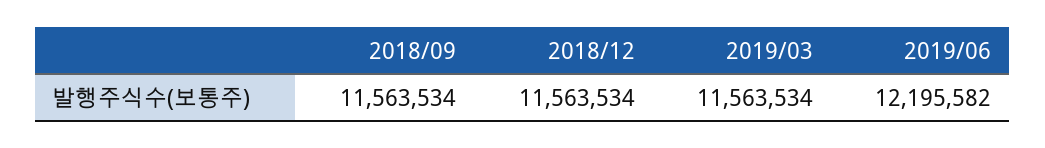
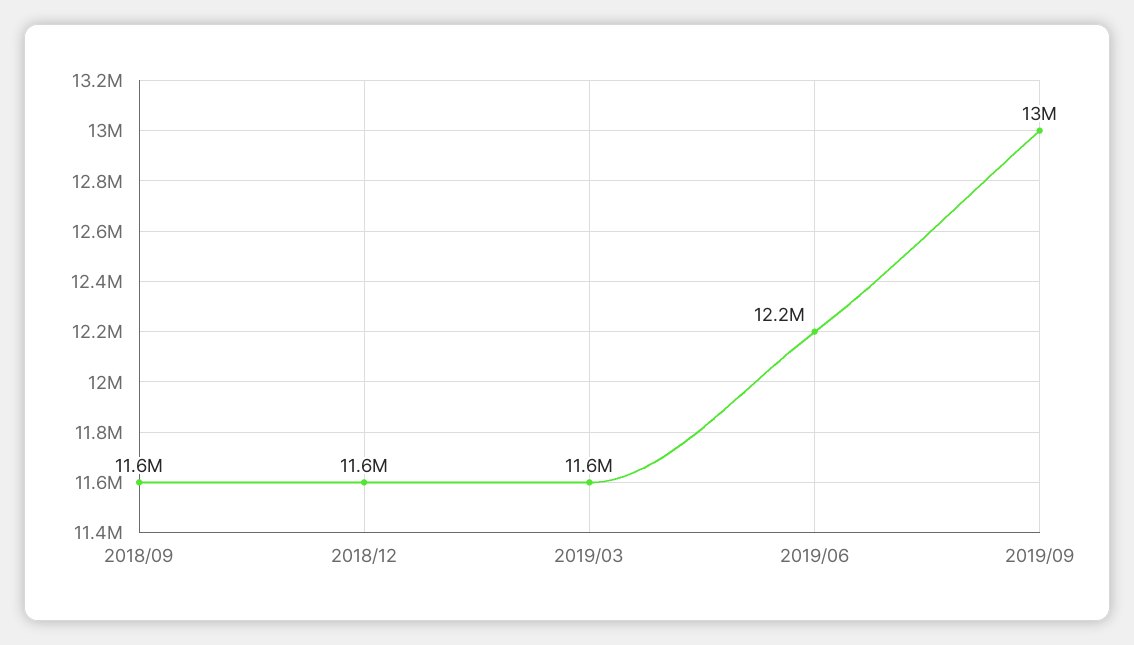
2019/09: none -> 13000000

